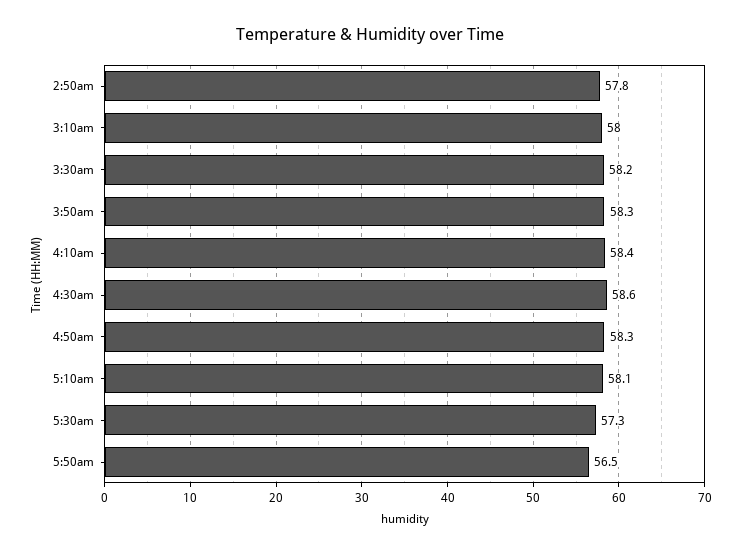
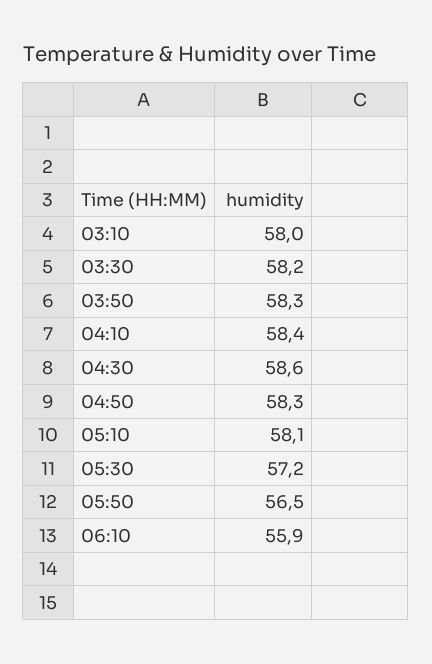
2:50am: 57.8 -> none
5:30am: 57.3 -> 57.2
06:10: none -> 55.9

